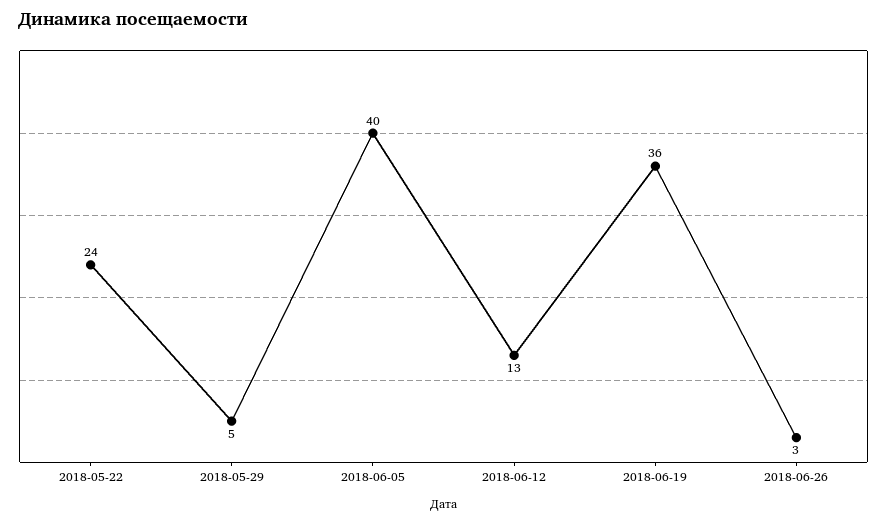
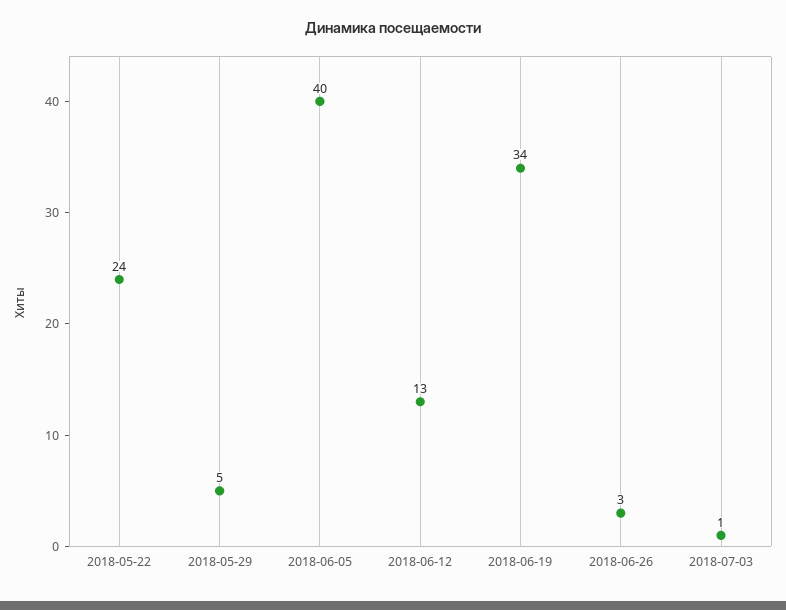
2018-06-19: 36 -> 34
2018-07-03: none -> 1

